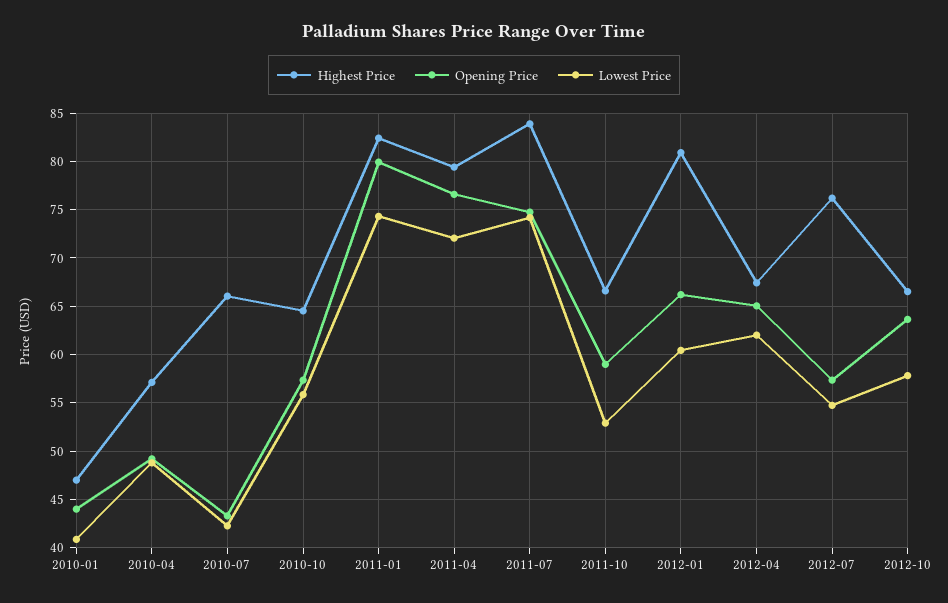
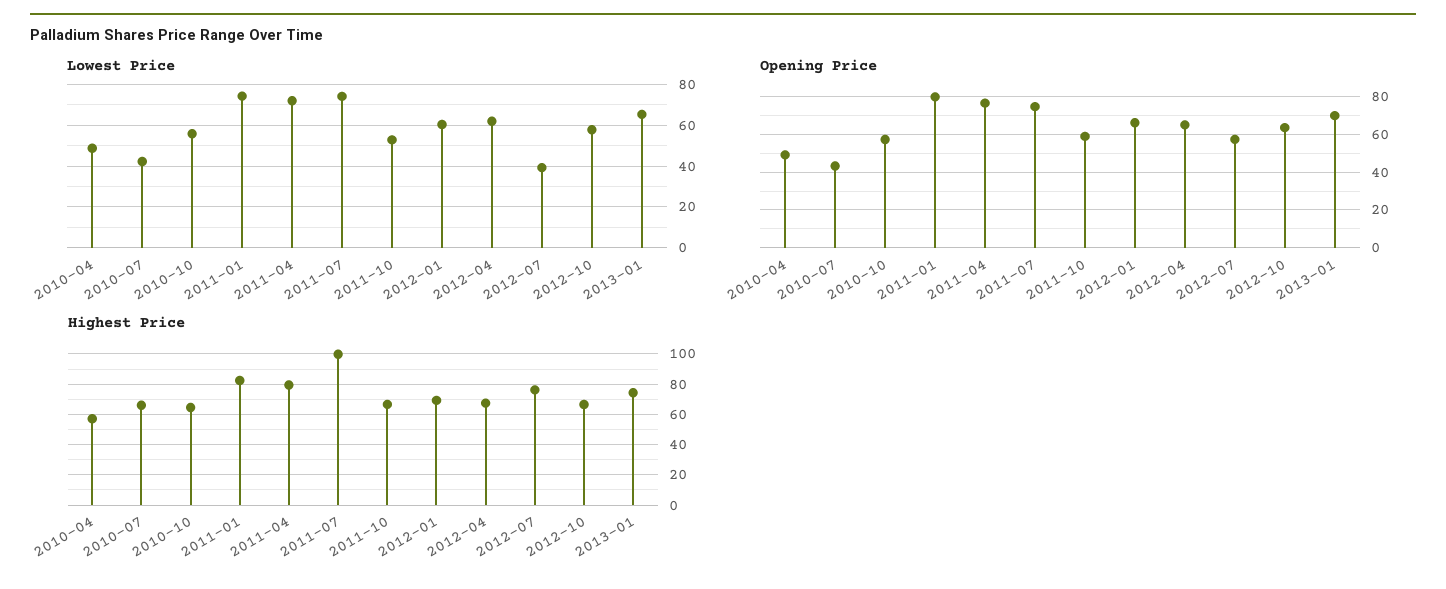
Highest Price, 2010-01: 47 -> none
Opening Price, 2010-01: 44 -> none
Lowest Price, 2010-01: 41 -> none
Highest Price, 2011-07: 84 -> 100
Highest Price, 2012-01: 81 -> 70
Lowest Price, 2012-07: 55 -> 40
Lowest Price, 2013-01: none -> 65
Opening Price, 2013-01: none -> 70
Highest Price, 2013-01: none -> 75

